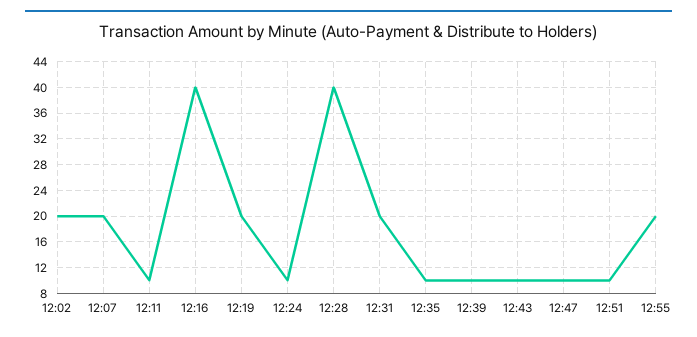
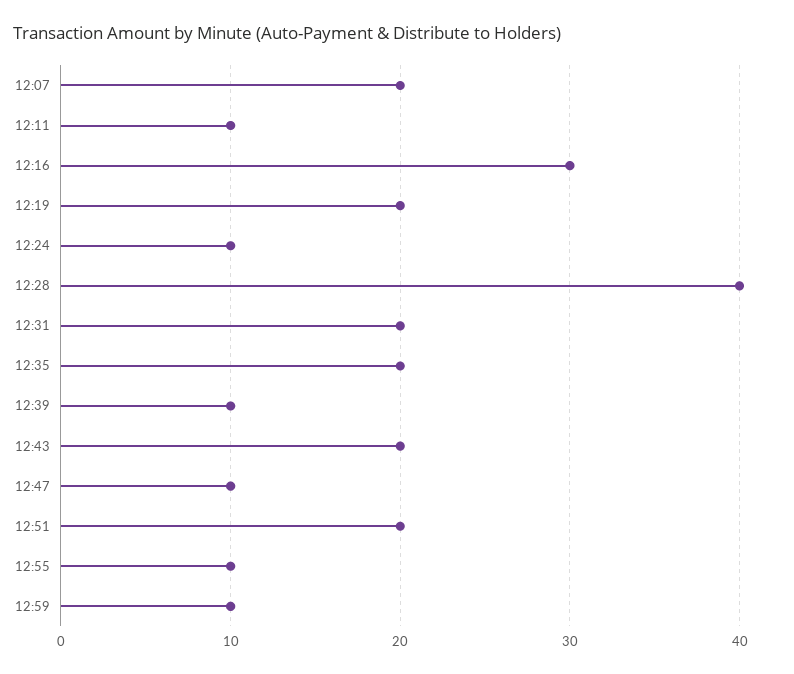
12:02: 20 -> none
12:16: 40 -> 30
12:35: 10 -> 20
12:43: 10 -> 20
12:51: 10 -> 20
12:55: 20 -> 10
12:59: none -> 10

